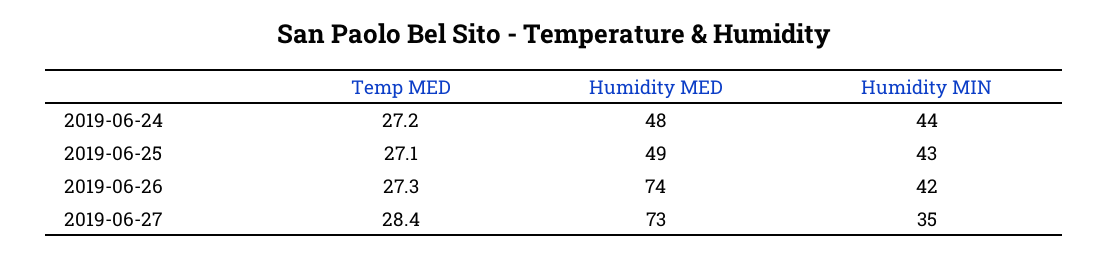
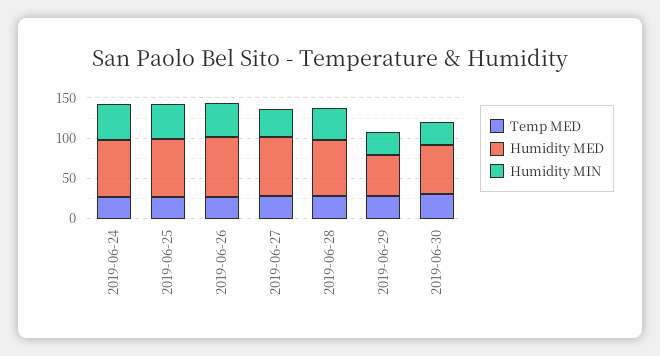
Humidity MED, 2019-06-24: 48 -> 70
Humidity MED, 2019-06-25: 49 -> 70
Temp MED, 2019-06-28: none -> 30
Humidity MED, 2019-06-28: none -> 70
Humidity MIN, 2019-06-28: none -> 40
Temp MED, 2019-06-29: none -> 30
Humidity MED, 2019-06-29: none -> 50
Humidity MIN, 2019-06-29: none -> 30
Temp MED, 2019-06-30: none -> 30
Humidity MED, 2019-06-30: none -> 60
Humidity MIN, 2019-06-30: none -> 30

